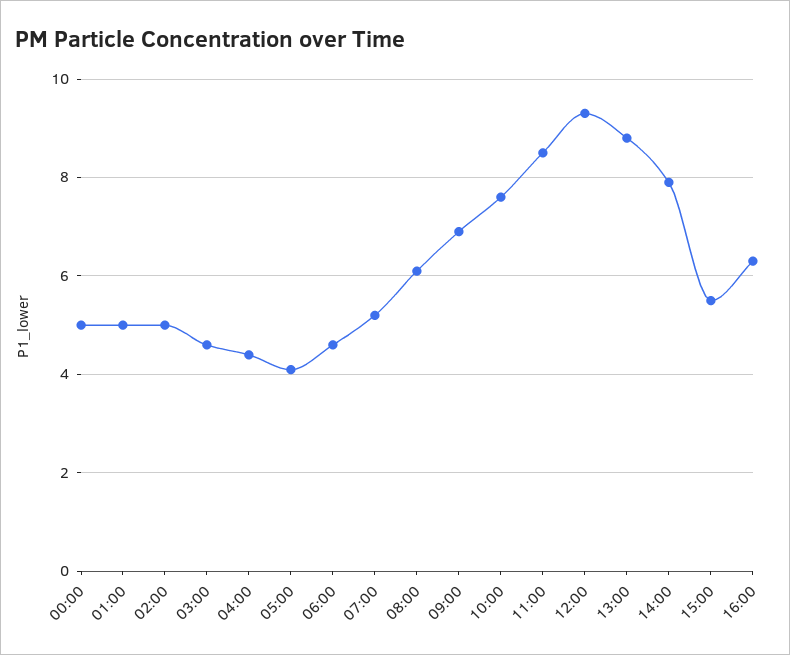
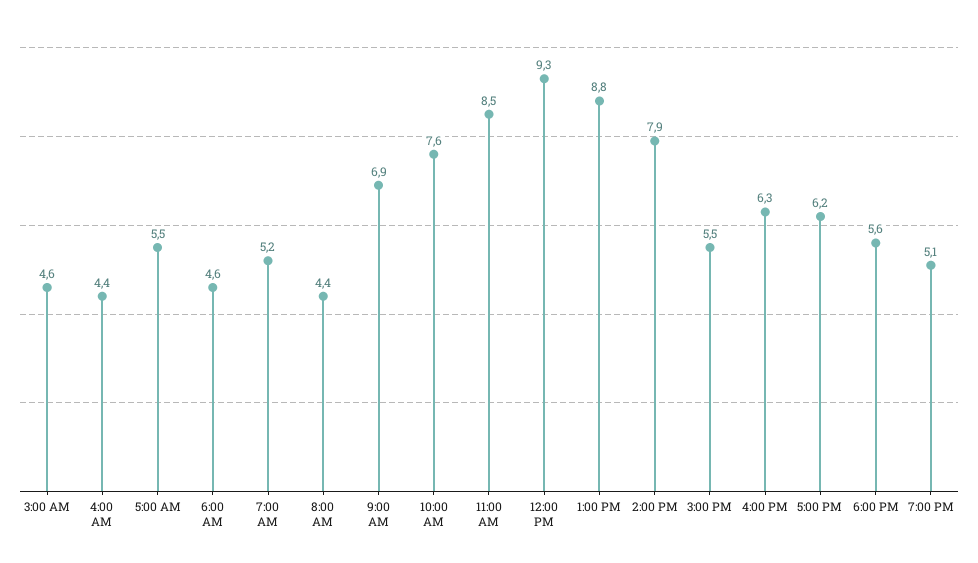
00:00: 5 -> none
01:00: 5 -> none
02:00: 5 -> none
05:00: 4 -> 5.5
08:00: 6 -> 4.4
5:00 PM: none -> 6.2
6:00 PM: none -> 5.6
7:00 PM: none -> 5.1

